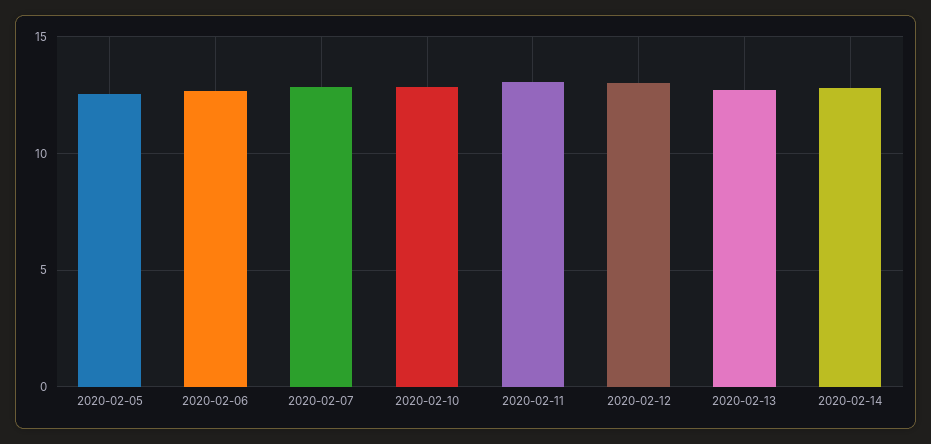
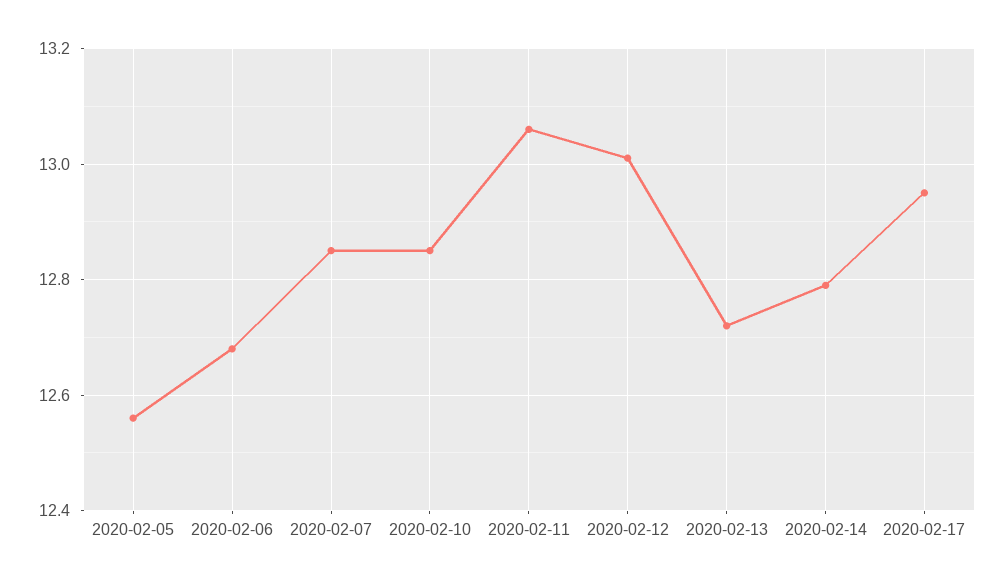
2020-02-17: none -> 12.95

